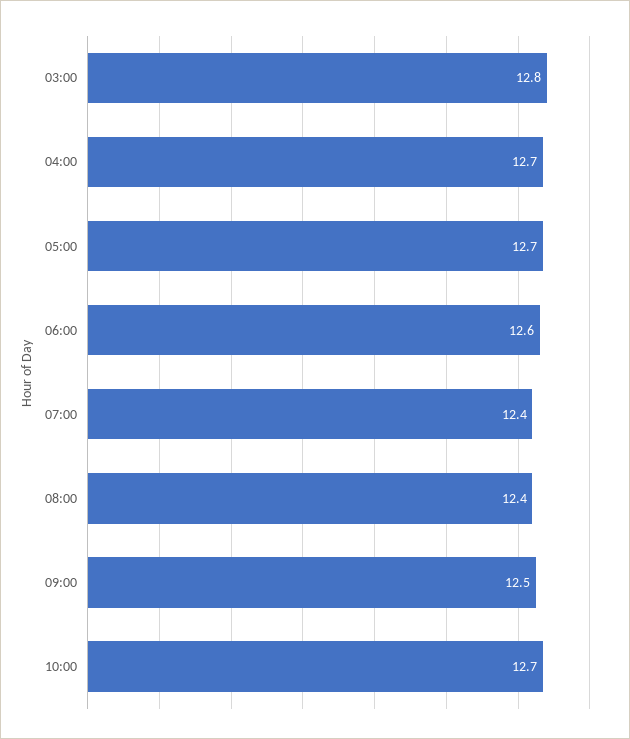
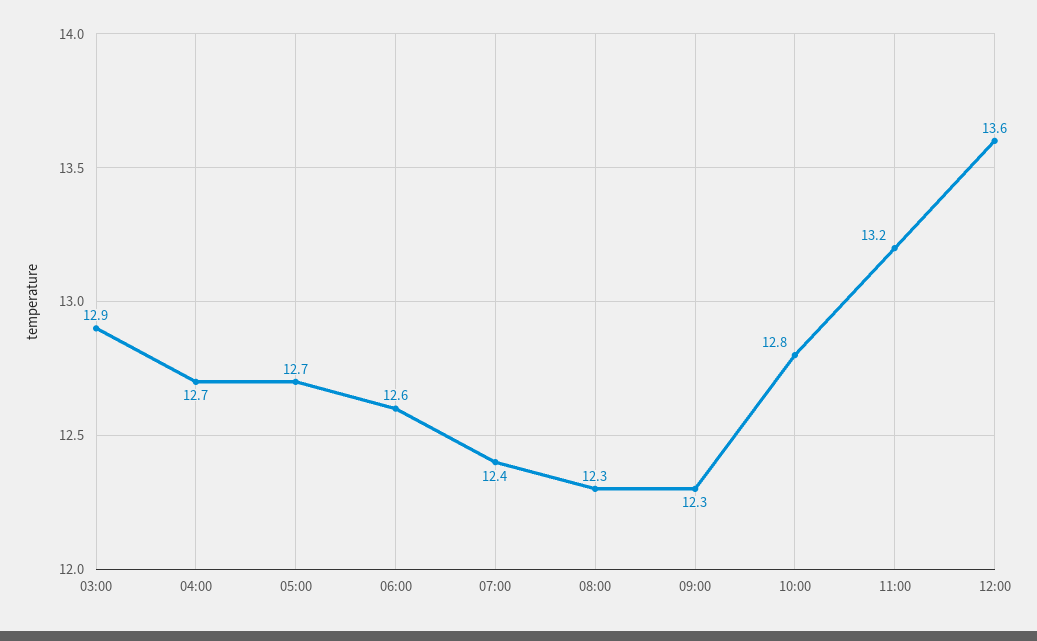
03:00: 12.8 -> 12.9
08:00: 12.4 -> 12.3
09:00: 12.5 -> 12.3
10:00: 12.7 -> 12.8
11:00: none -> 13.2
12:00: none -> 13.6

